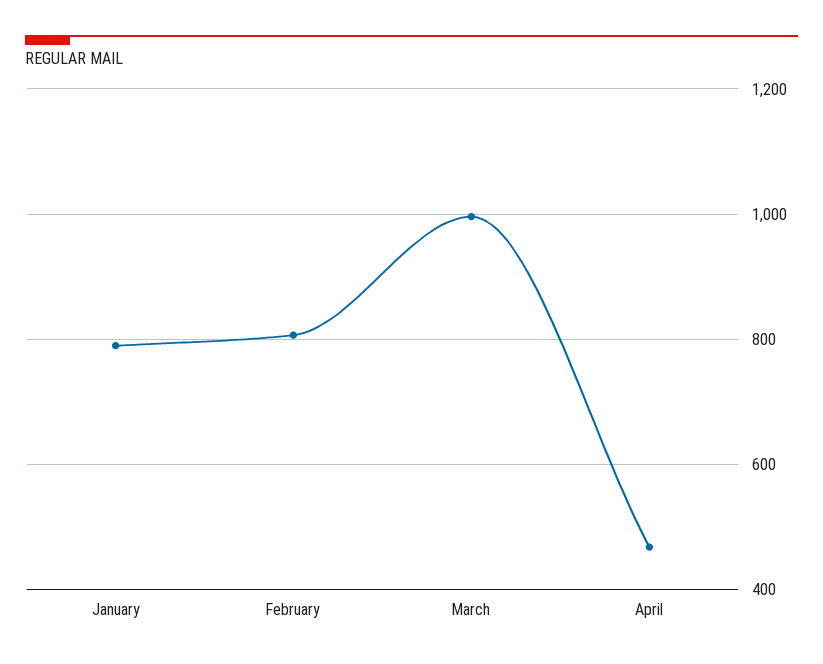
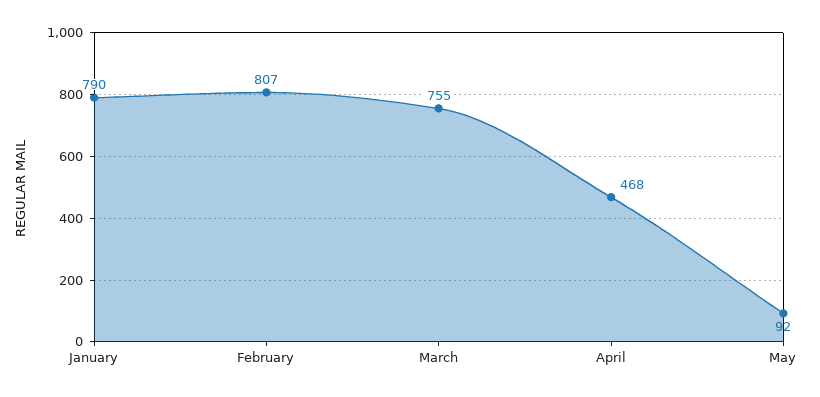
March: 1000 -> 755
May: none -> 92

